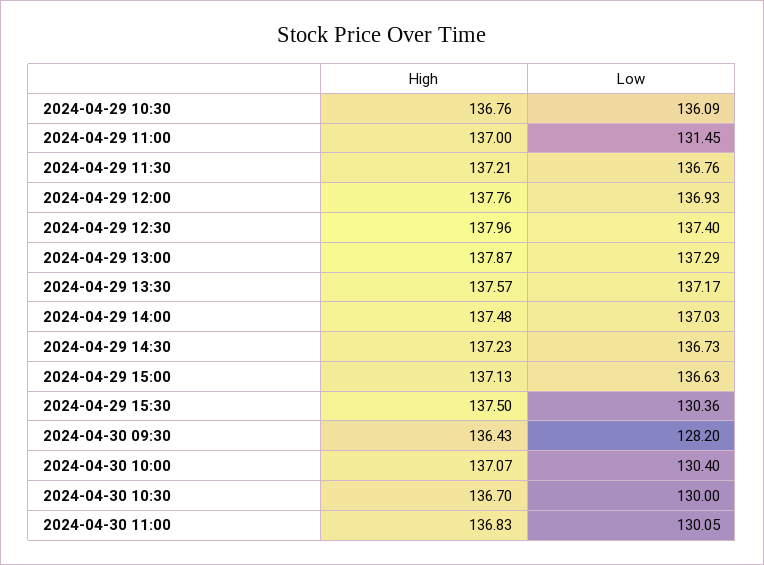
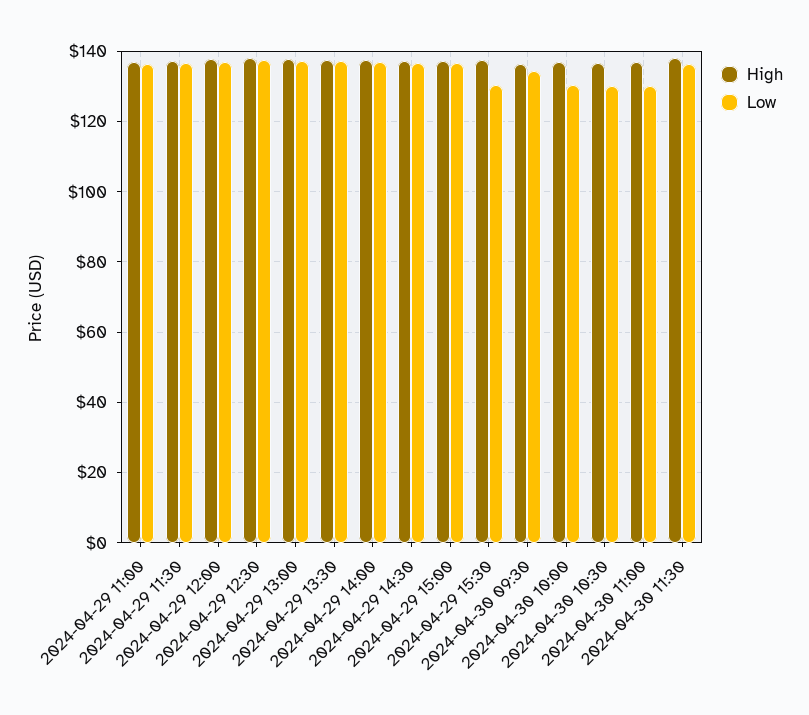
High, 2024-04-29 10:30: 136.76 -> none
Low, 2024-04-29 10:30: 136.09 -> none
Low, 2024-04-29 11:00: 131.45 -> 136
Low, 2024-04-30 09:30: 128.2 -> 134
High, 2024-04-30 11:30: none -> 138
Low, 2024-04-30 11:30: none -> 136

